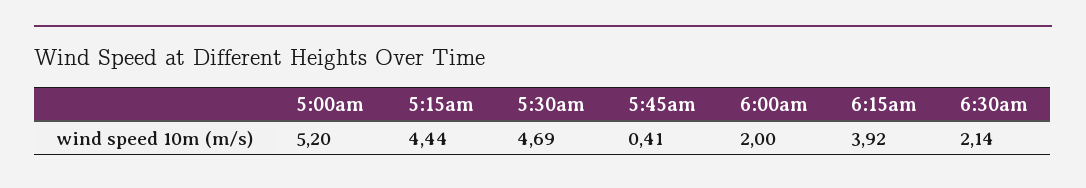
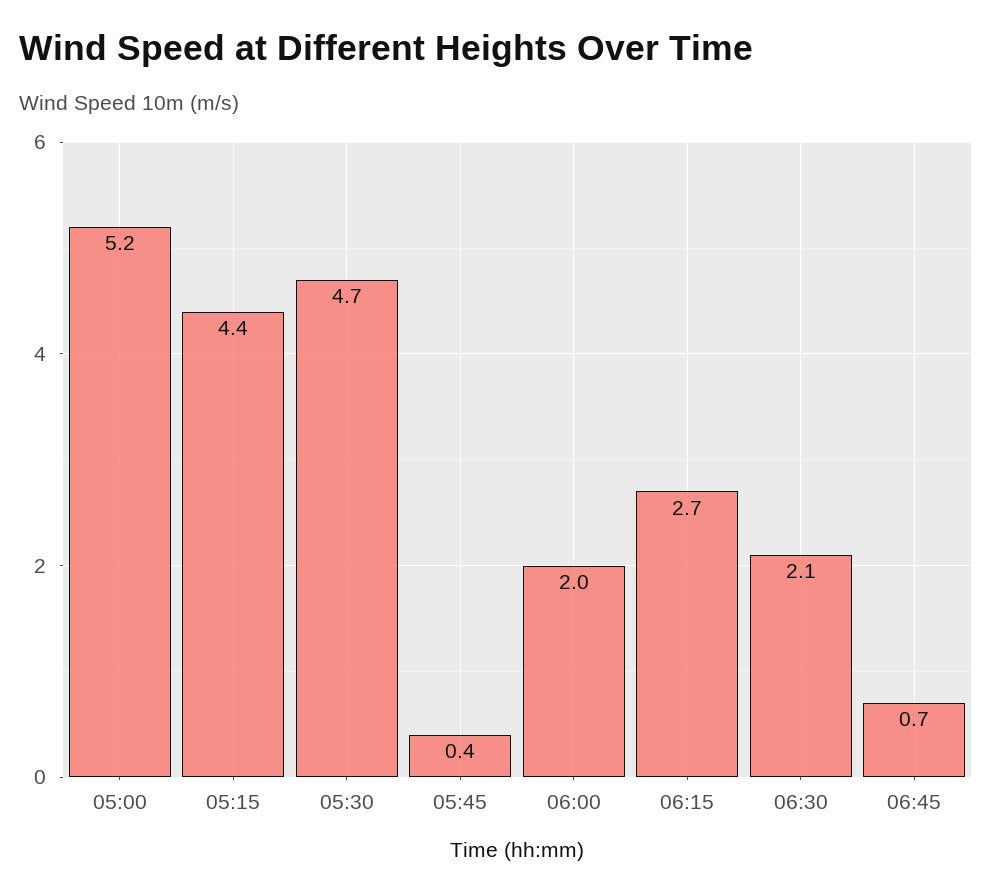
6:15am: 3.92 -> 2.7
06:45: none -> 0.7

